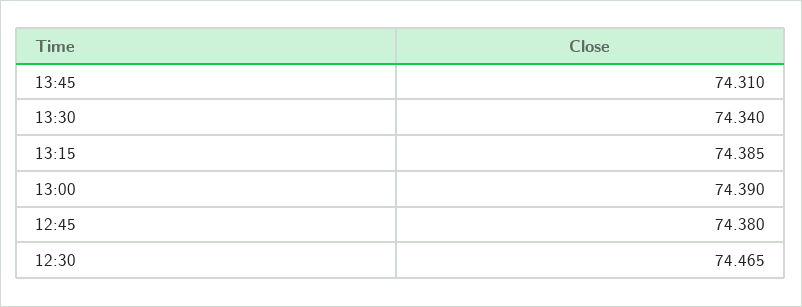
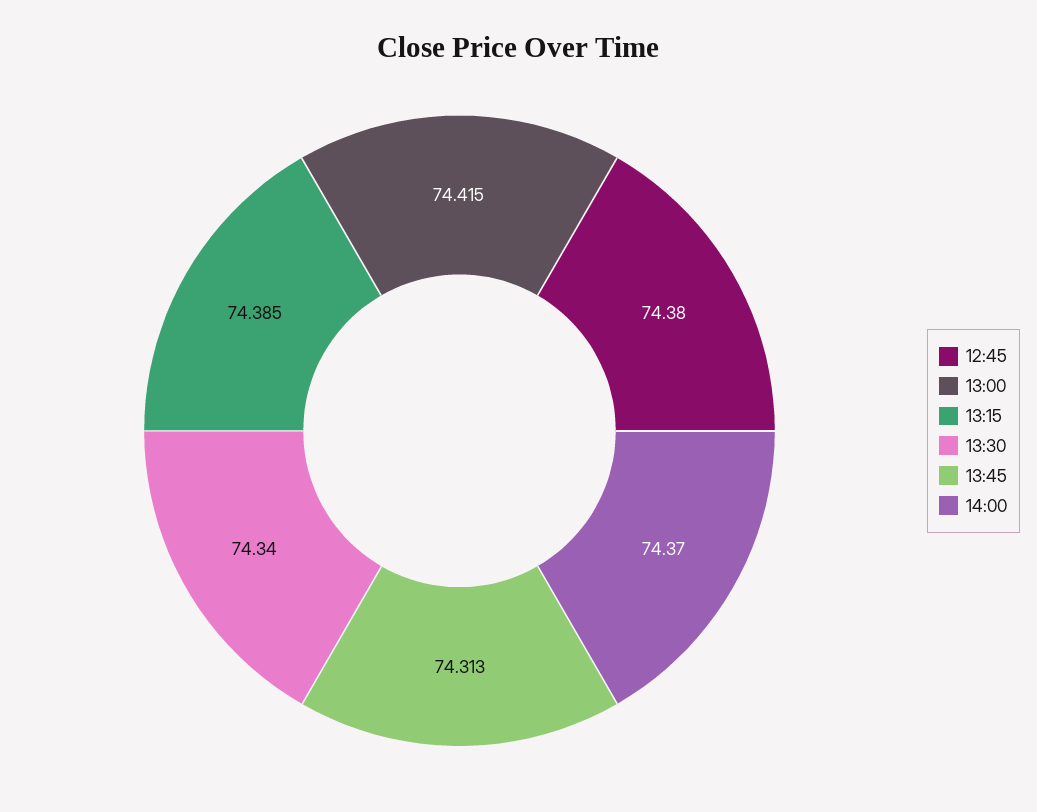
13:45: 74.31 -> 74.313
13:00: 74.39 -> 74.415
12:30: 74.465 -> none
14:00: none -> 74.37

